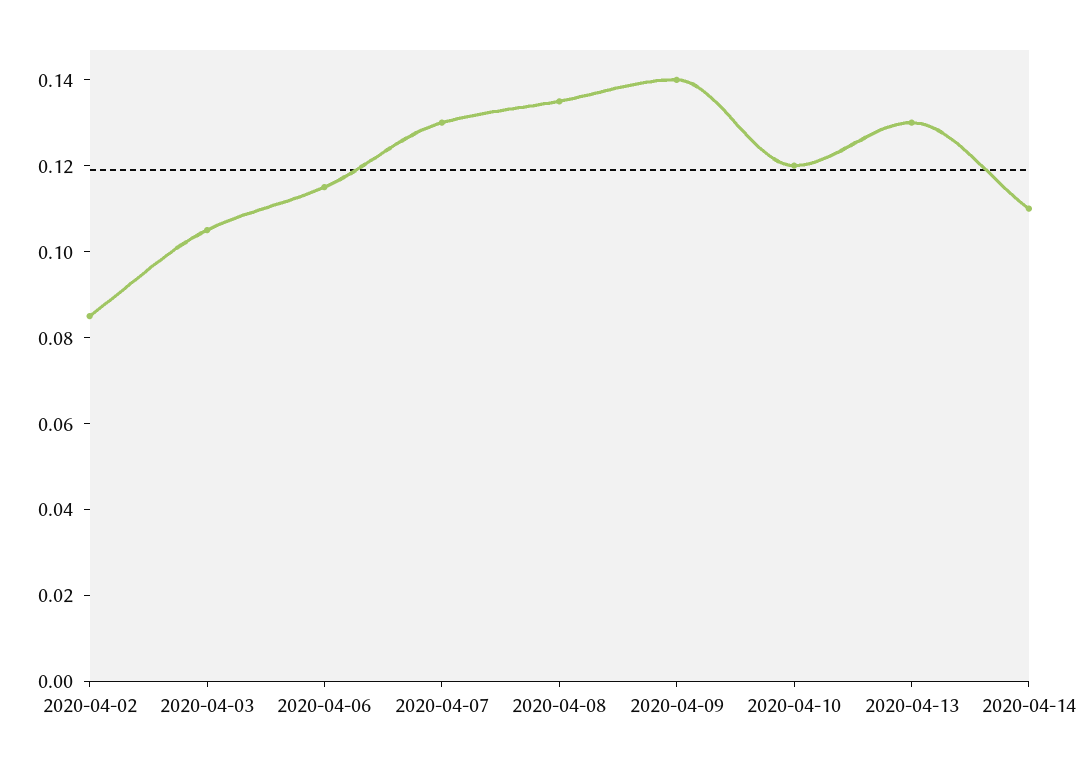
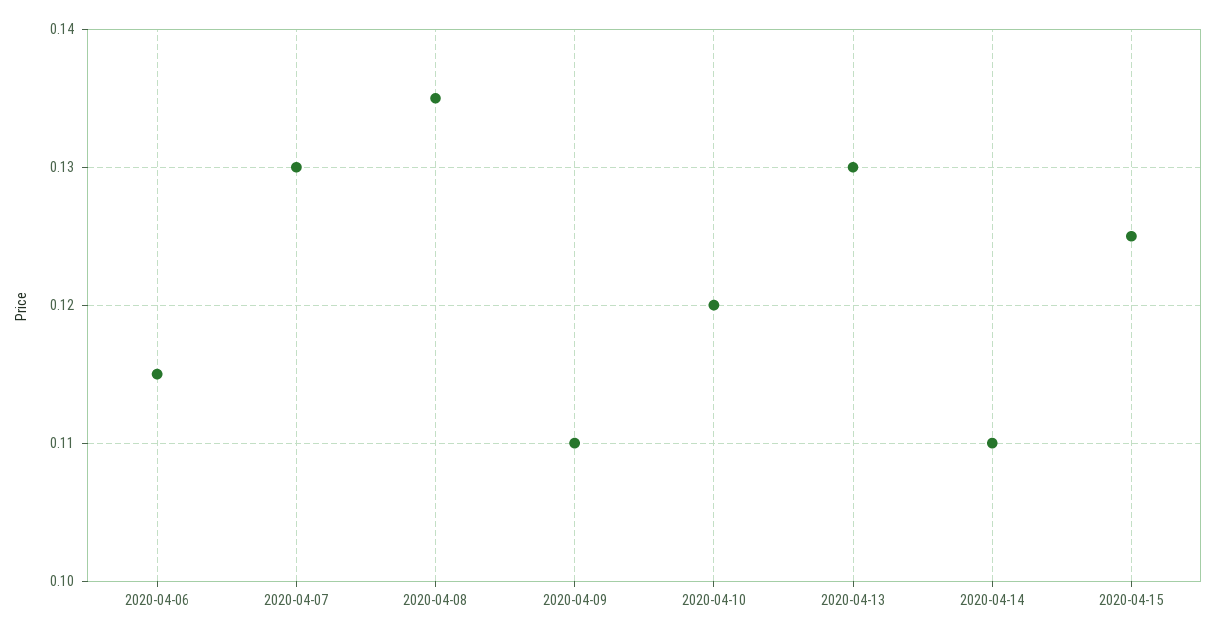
2020-04-02: 0.085 -> none
2020-04-03: 0.105 -> none
2020-04-09: 0.14 -> 0.11
2020-04-15: none -> 0.125

